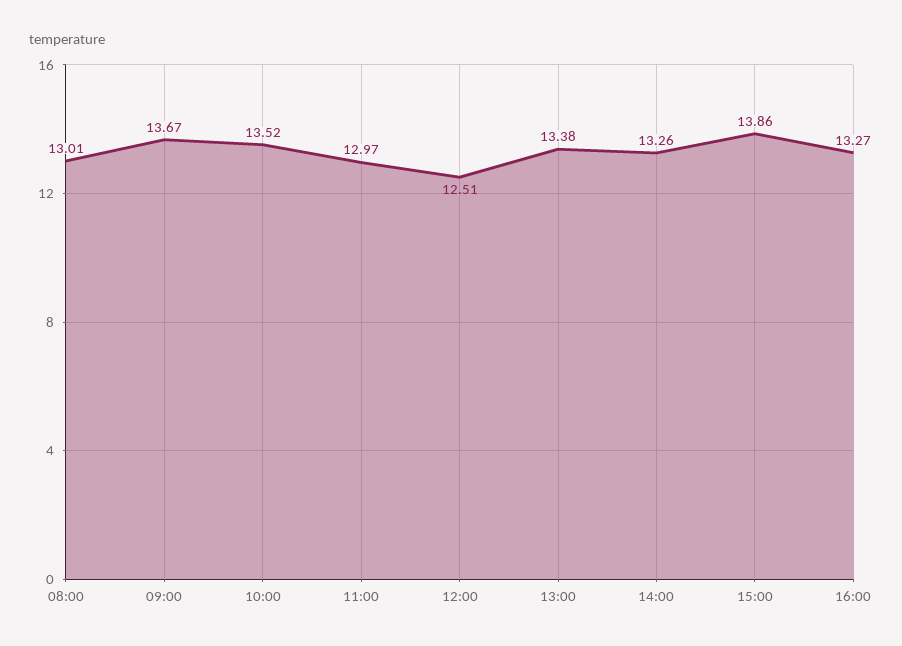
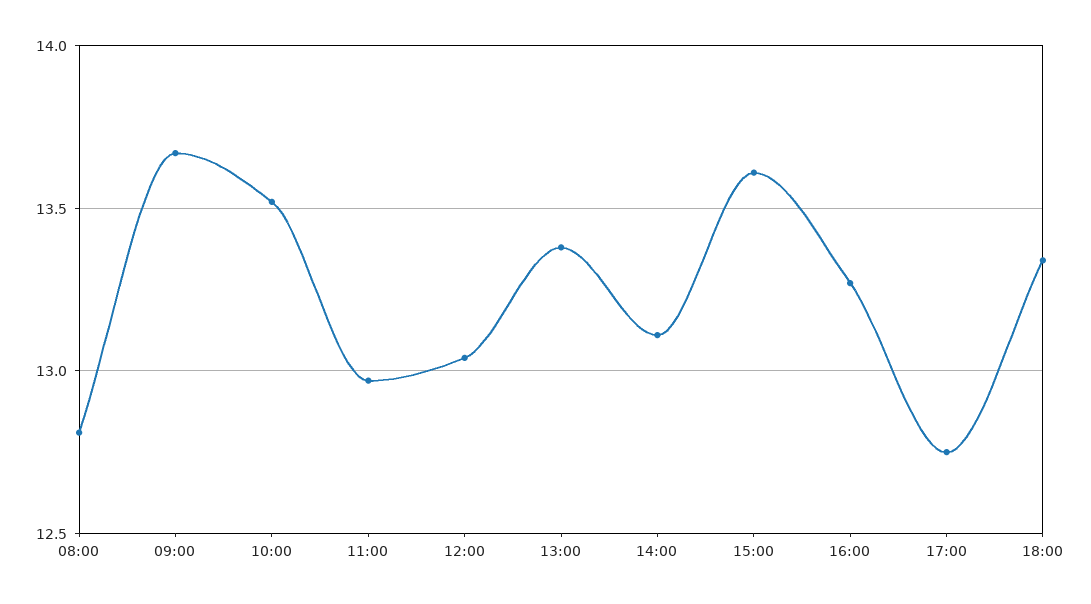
08:00: 13.01 -> 12.8
12:00: 12.51 -> 13.05
14:00: 13.26 -> 13.1
15:00: 13.86 -> 13.6
17:00: none -> 12.75
18:00: none -> 13.35

